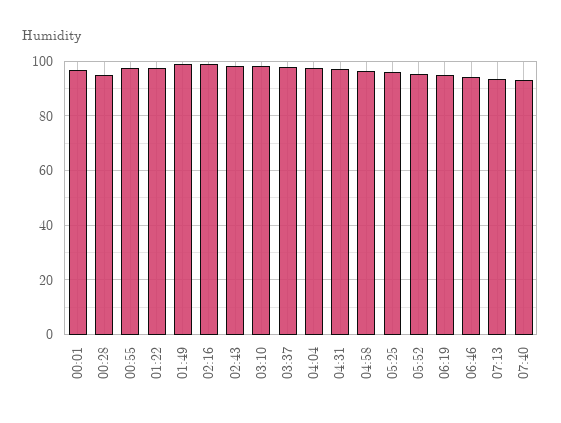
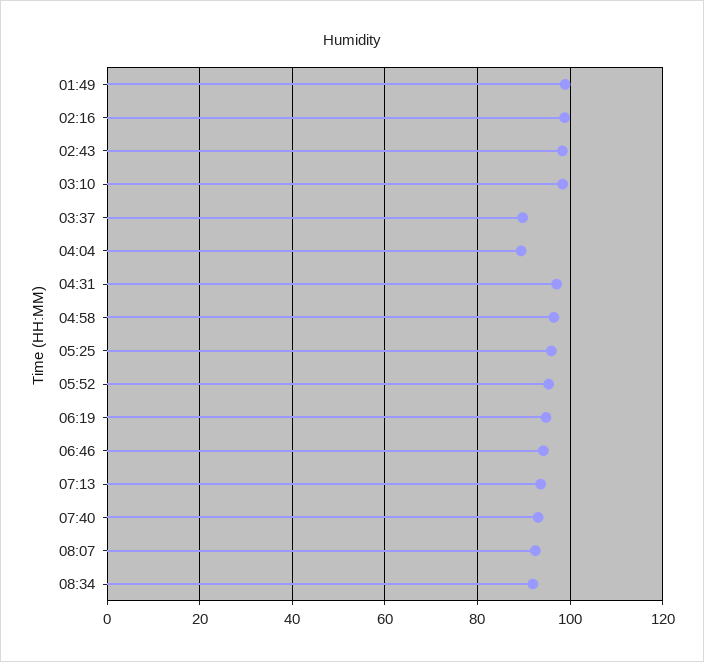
00:01: 97.5 -> none
00:28: 95 -> none
00:55: 97.5 -> none
01:22: 97.5 -> none
03:37: 97.5 -> 90
04:04: 97.5 -> 90
08:07: none -> 92
08:34: none -> 92

